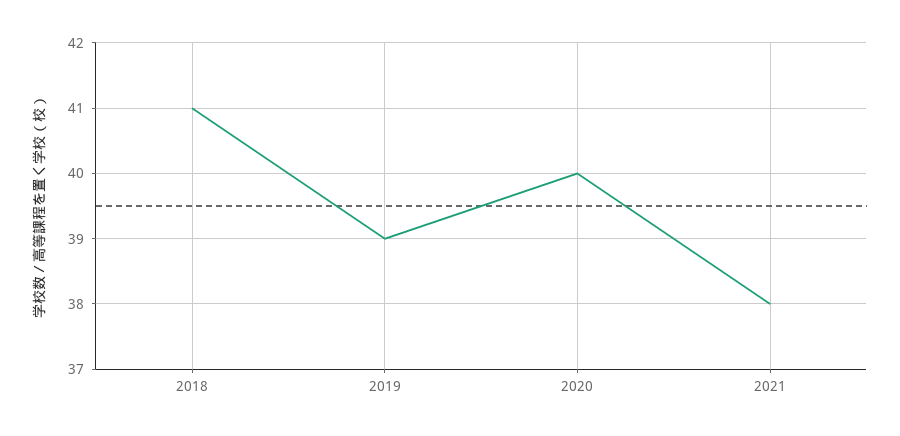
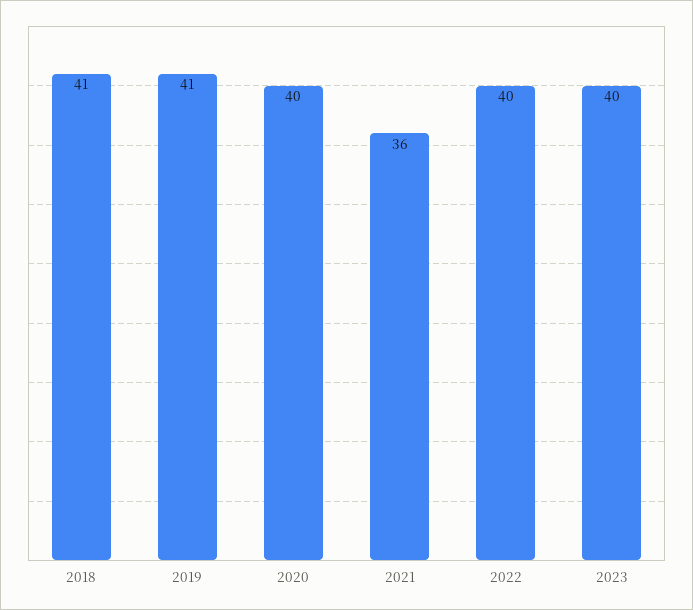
2019: 39 -> 41
2021: 38 -> 36
2022: none -> 40
2023: none -> 40

